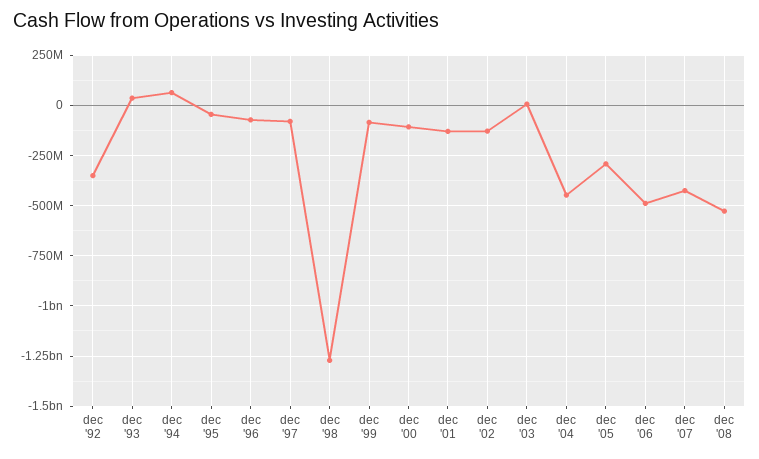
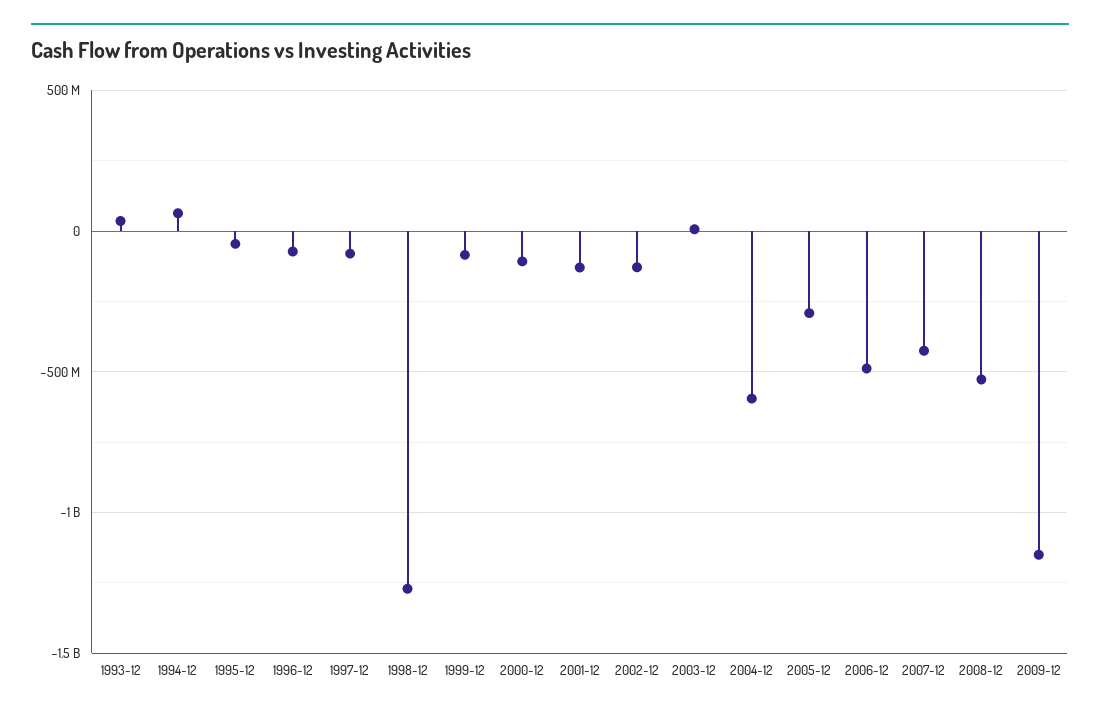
dec '92: -350000000 -> none
dec '04: -450000000 -> -600000000
2009-12: none -> -1150000000

